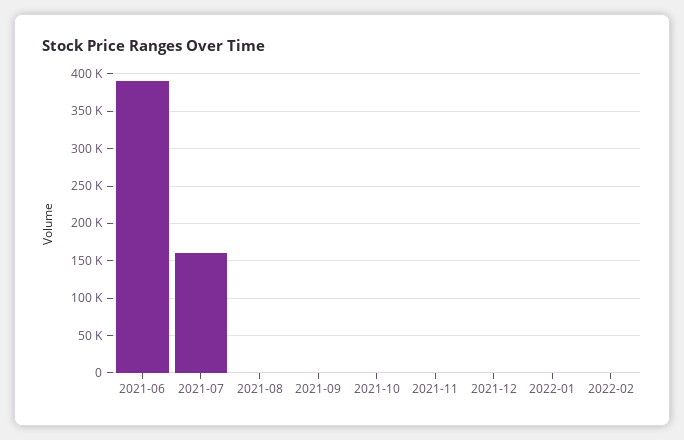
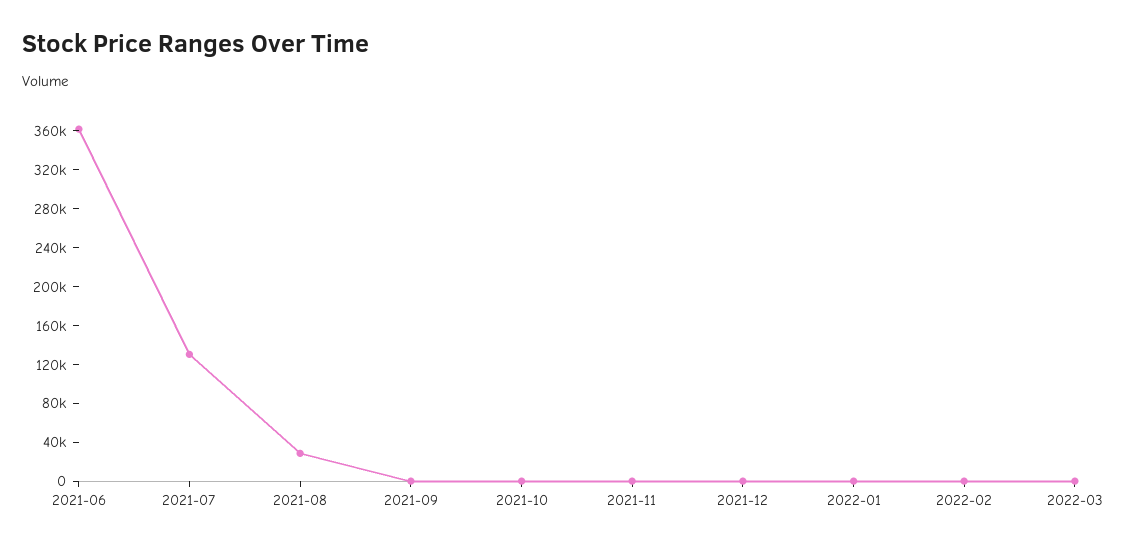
2021-06: 390000 -> 360000
2021-07: 160000 -> 130000
2021-08: 0 -> 30000
2022-03: none -> 0

